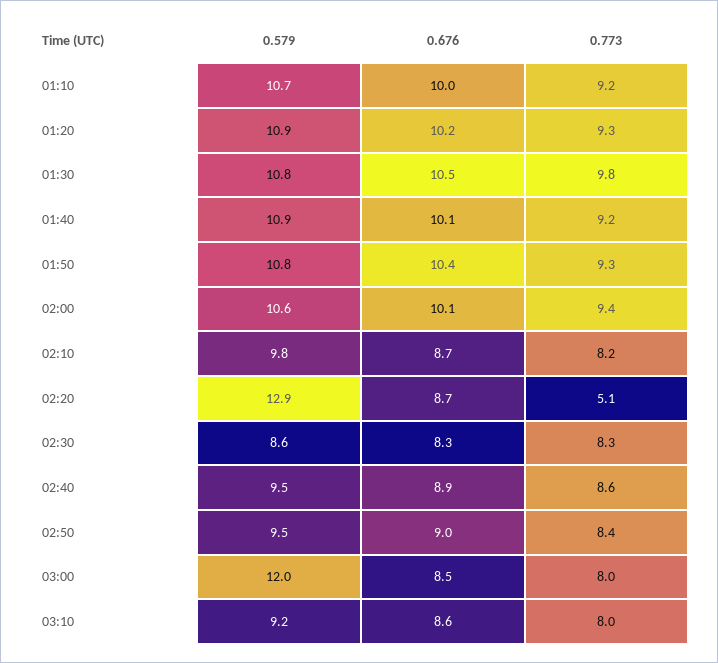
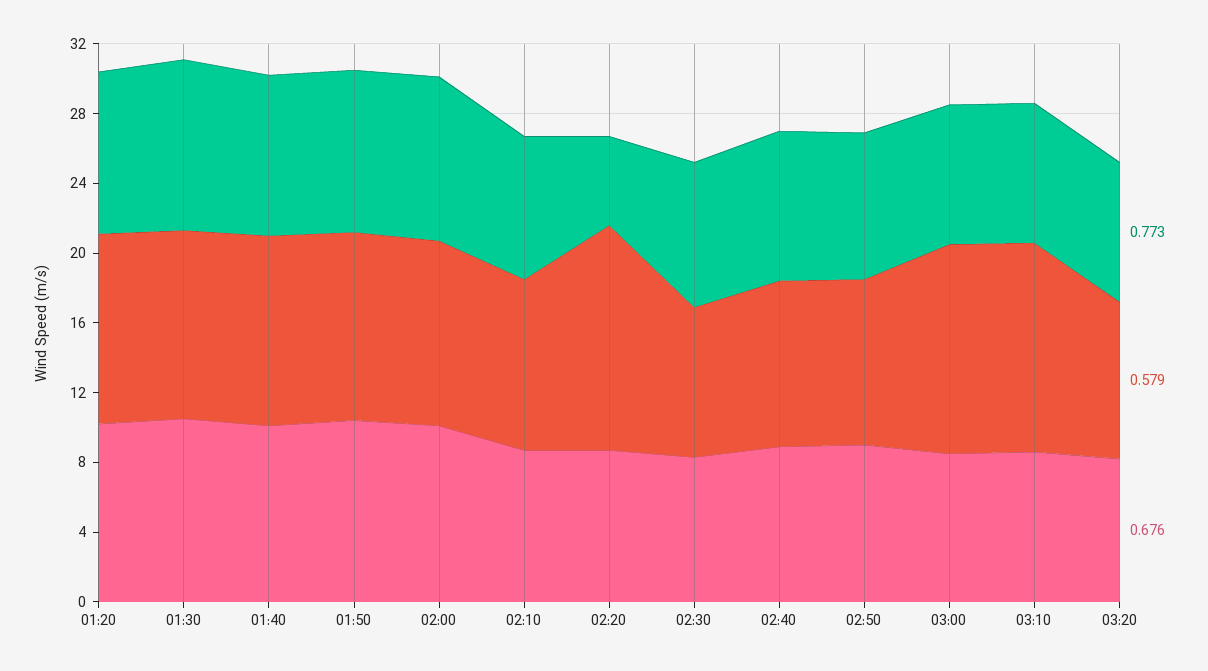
0.579, 01:10: 10.7 -> none
0.676, 01:10: 10 -> none
0.773, 01:10: 9.2 -> none
0.579, 03:10: 9.2 -> 12
0.773, 03:20: none -> 8
0.579, 03:20: none -> 9
0.676, 03:20: none -> 8

